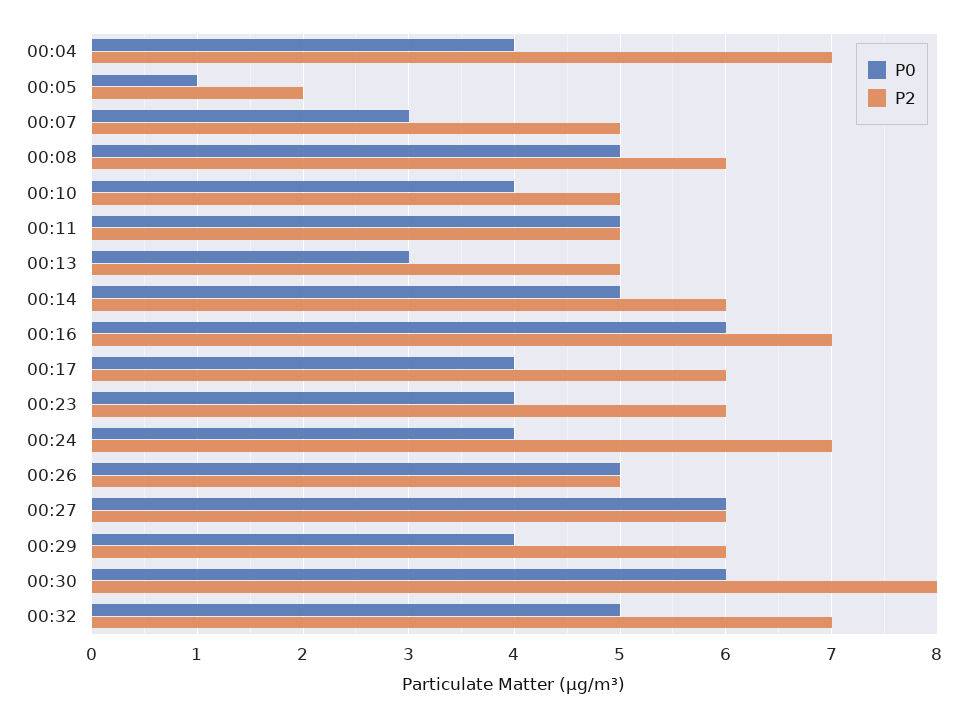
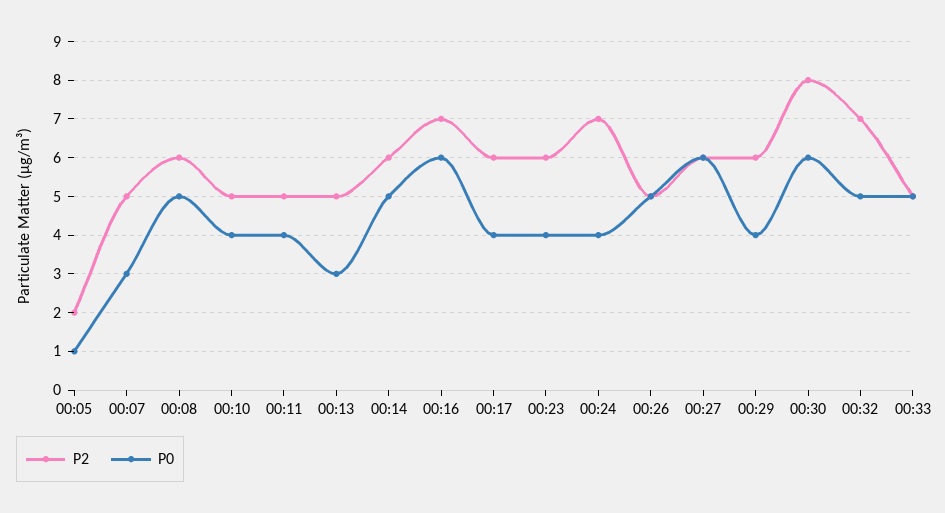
P0, 00:04: 4 -> none
P2, 00:04: 7 -> none
P0, 00:11: 5 -> 4
P2, 00:33: none -> 5
P0, 00:33: none -> 5

